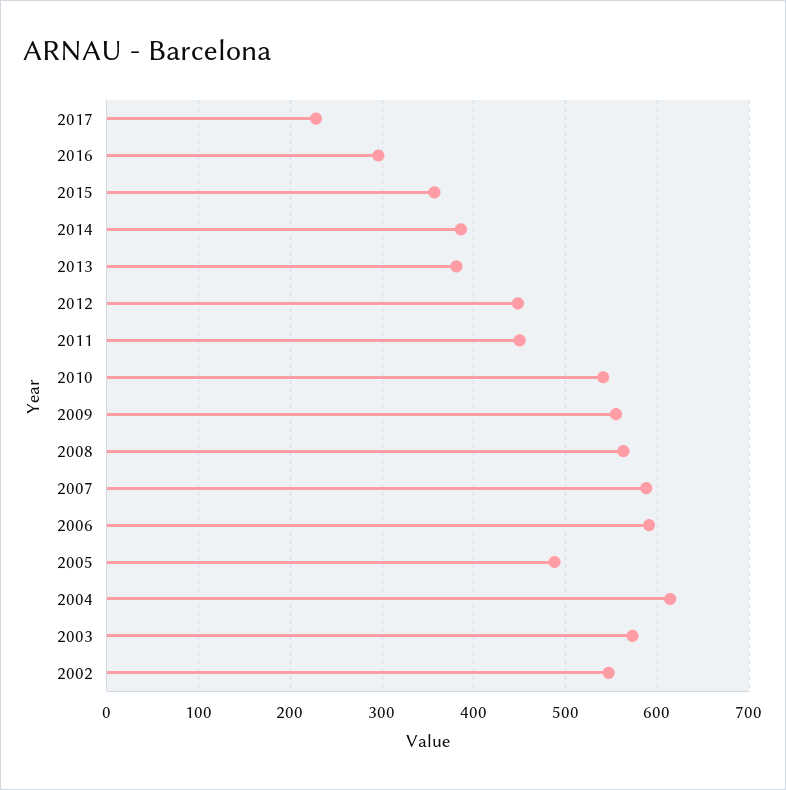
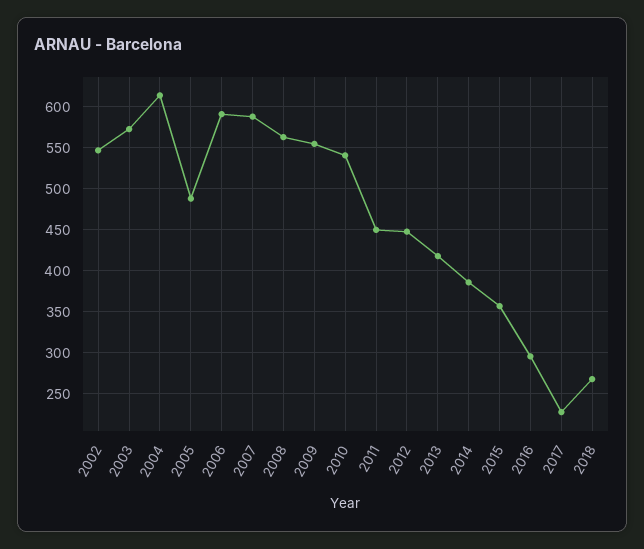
2013: 380 -> 420
2018: none -> 270

